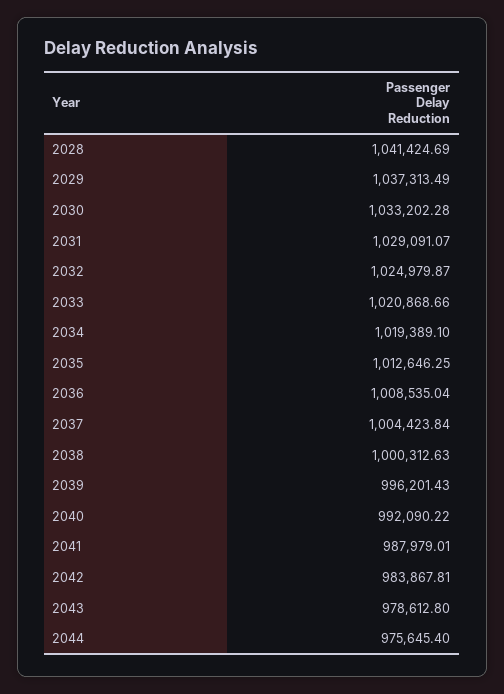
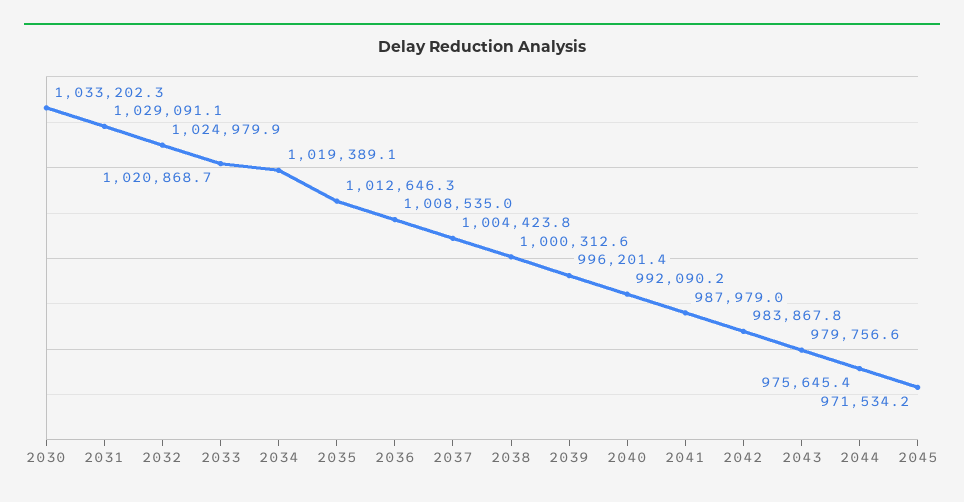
2028: 1041424.69 -> none
2029: 1037313.49 -> none
2043: 978612.8 -> 979756.6
2045: none -> 971534.2

